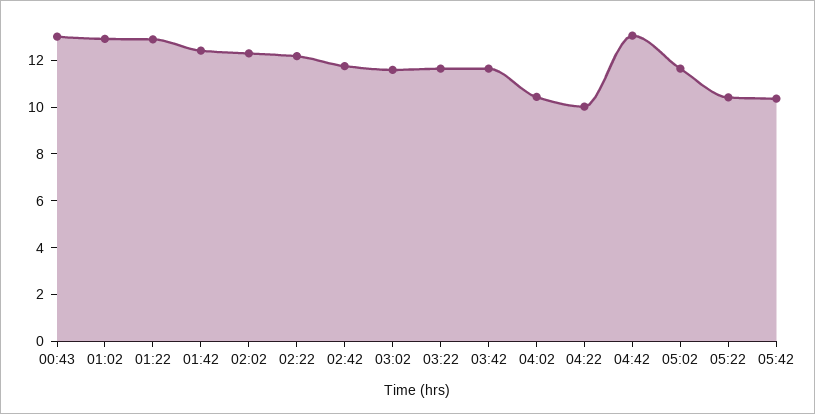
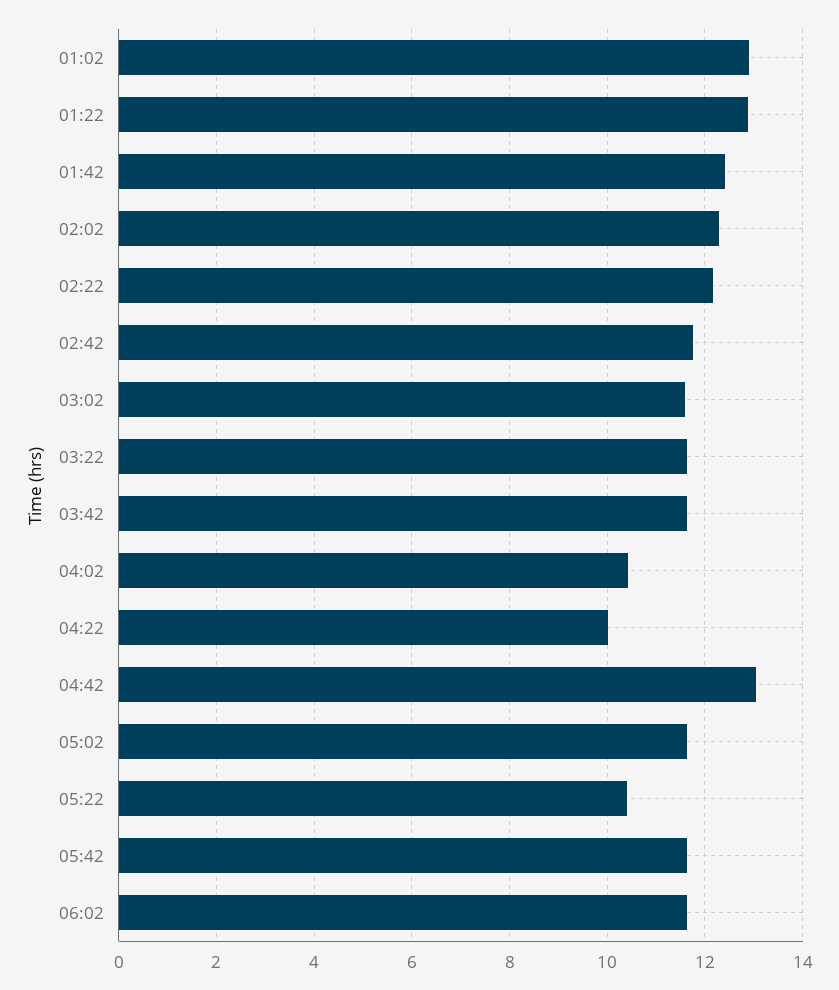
00:43: 13 -> none
05:42: 10.5 -> 11.6
06:02: none -> 11.6

